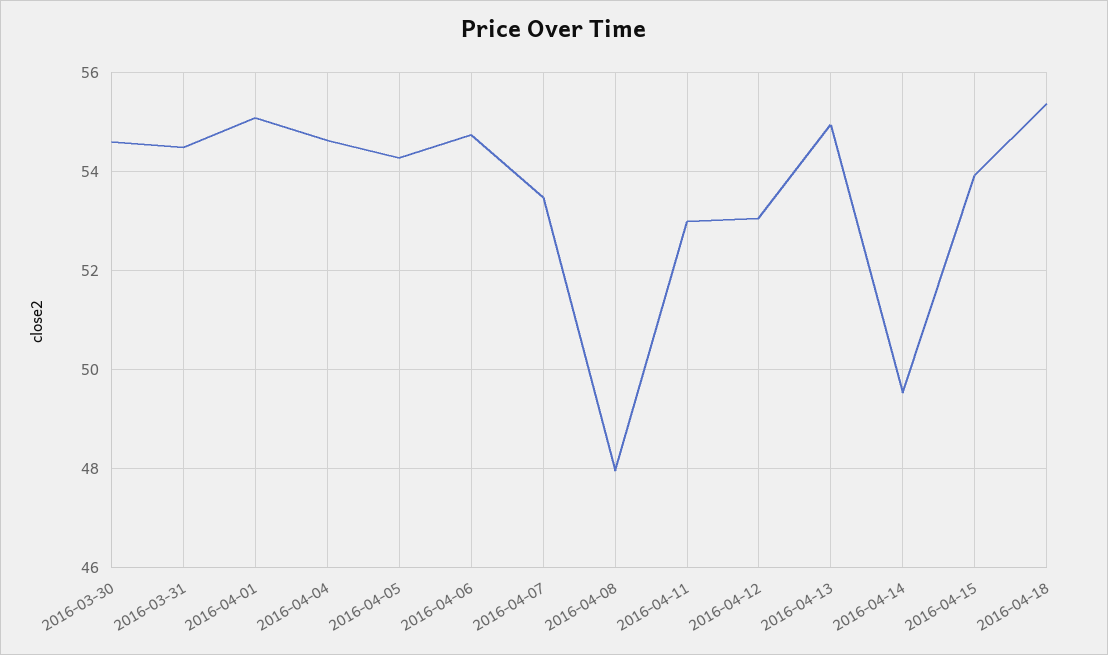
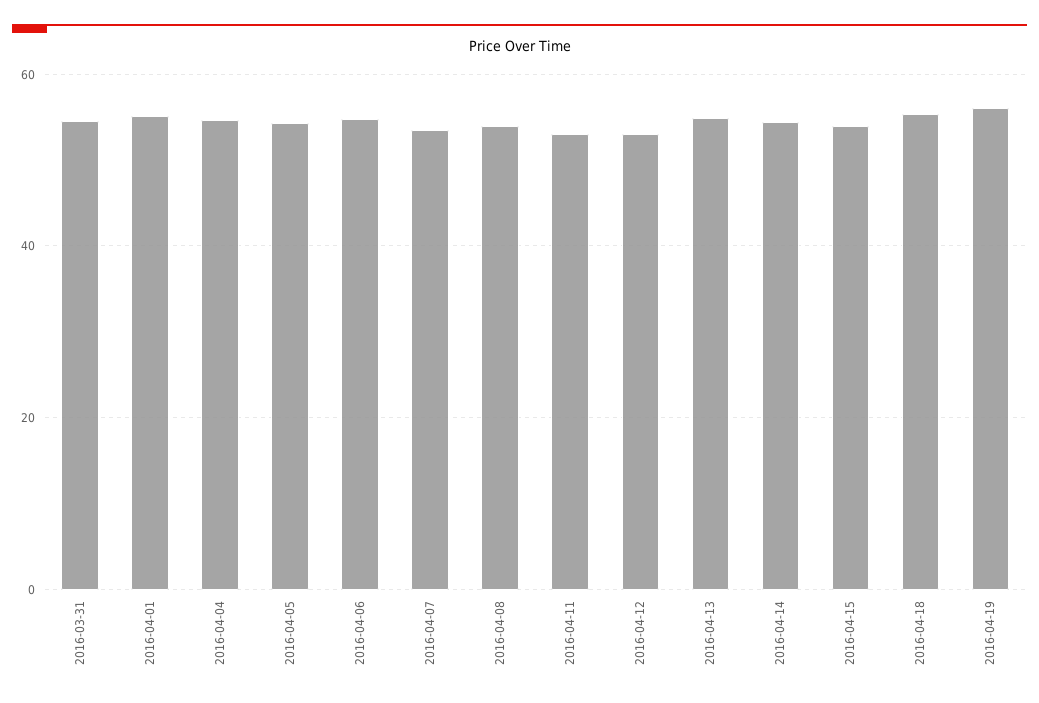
2016-03-30: 54.6 -> none
2016-04-08: 48 -> 54
2016-04-14: 49.6 -> 54
2016-04-19: none -> 56

